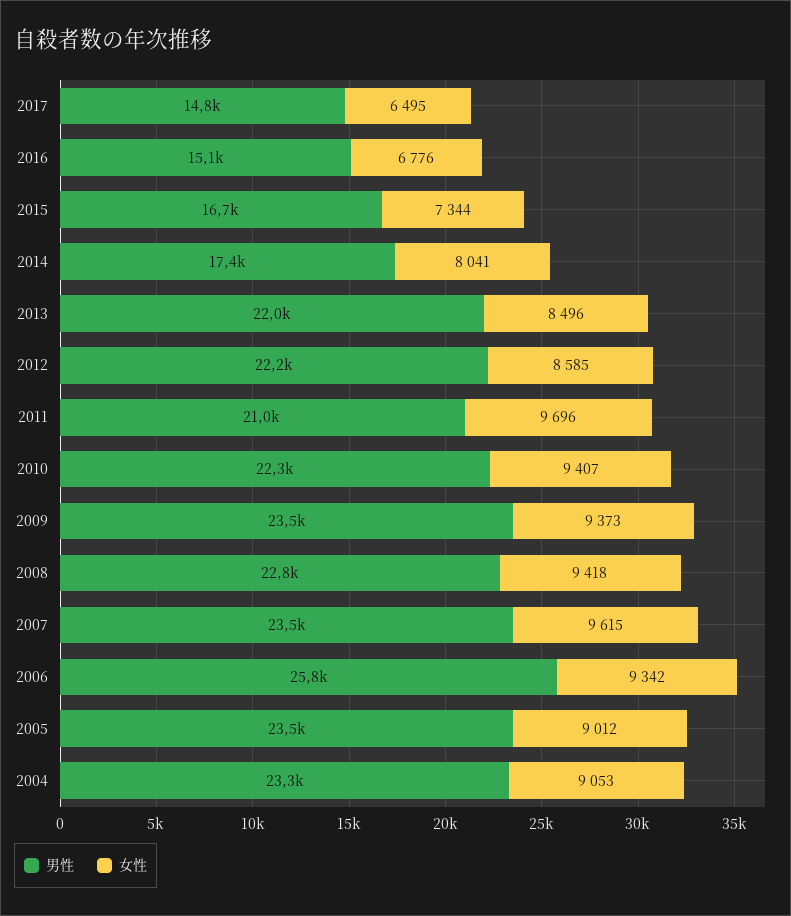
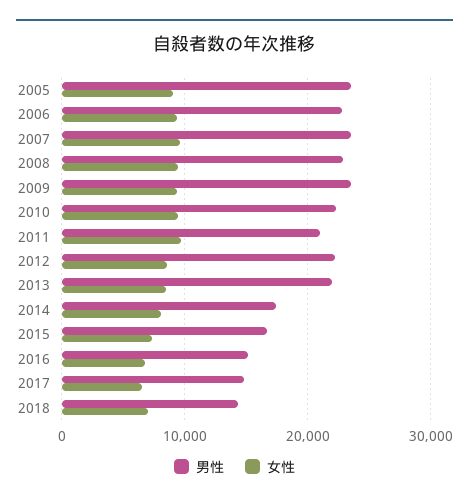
男性, 2006: 25800 -> 23000
男性, 2004: 23300 -> none
女性, 2004: 9053 -> none
男性, 2018: none -> 14000
女性, 2018: none -> 7000

